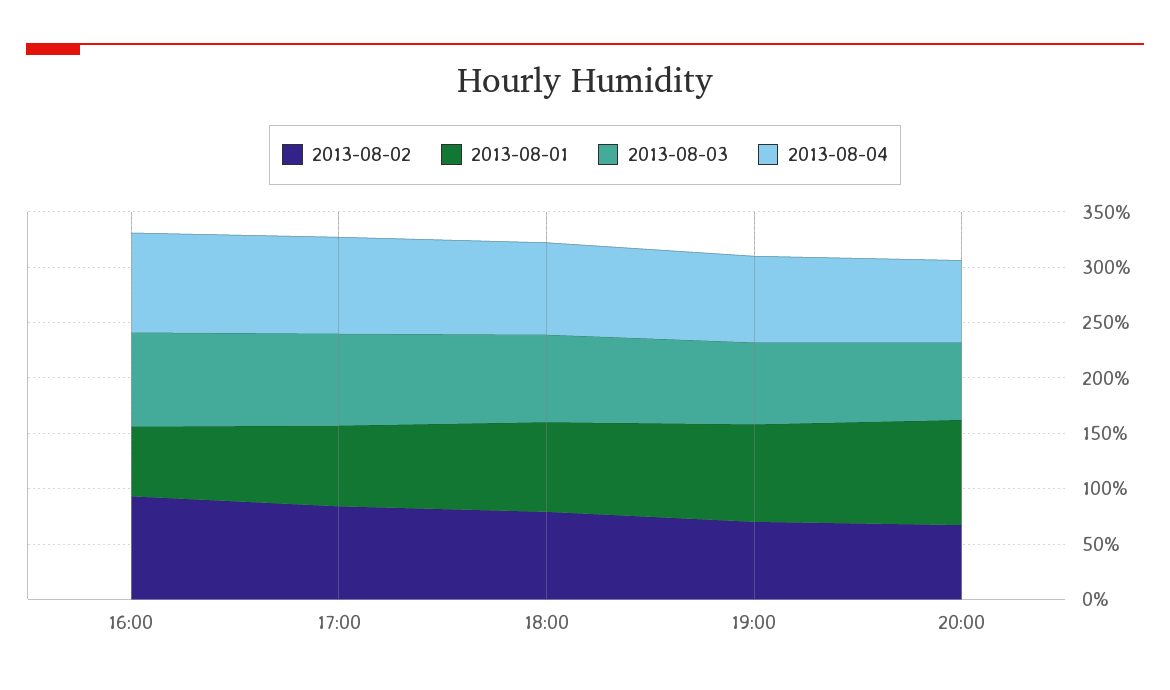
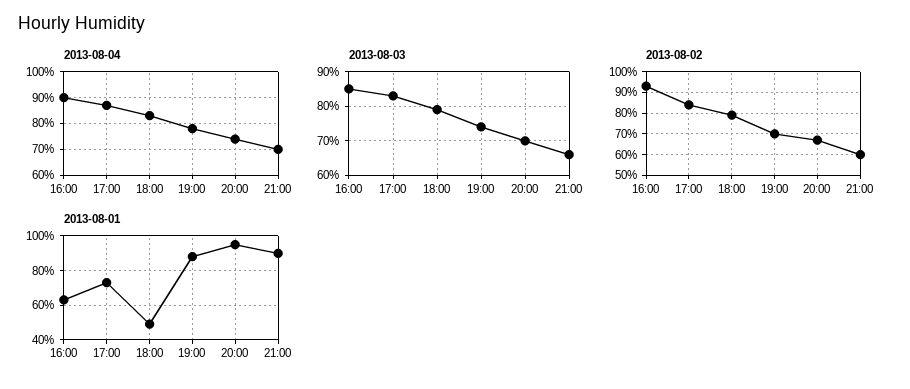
2013-08-01, 18:00: 80 -> 50
2013-08-04, 21:00: none -> 70
2013-08-03, 21:00: none -> 65
2013-08-02, 21:00: none -> 60
2013-08-01, 21:00: none -> 90

